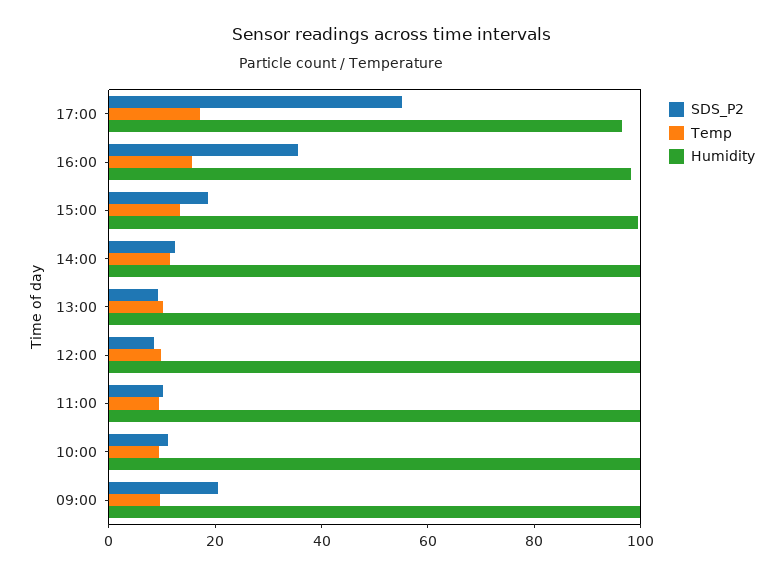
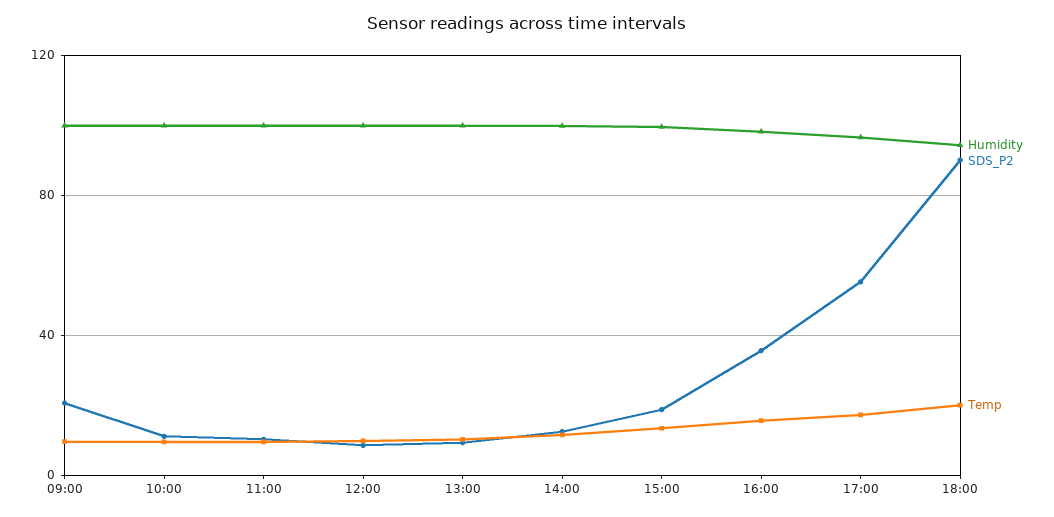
Humidity, 18:00: none -> 95
SDS_P2, 18:00: none -> 90
Temp, 18:00: none -> 20

